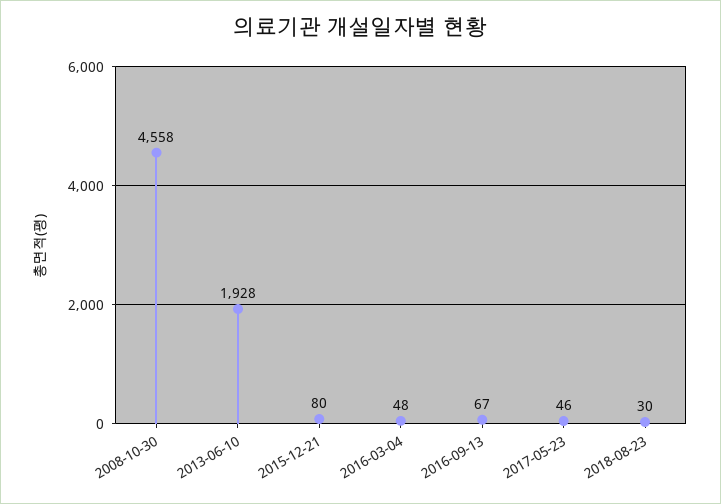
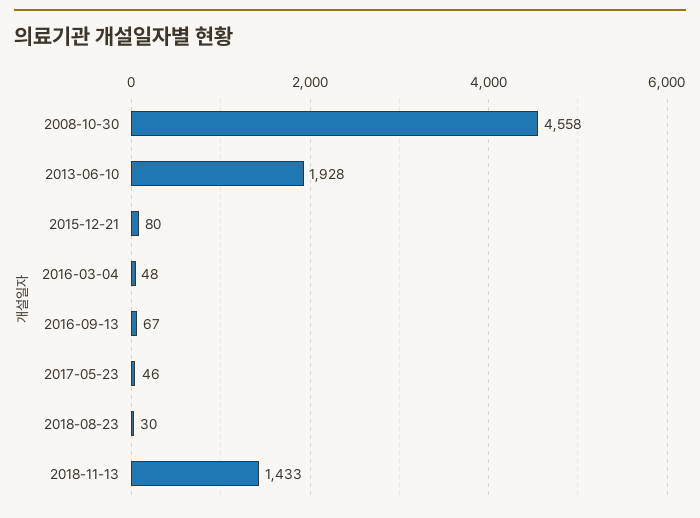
2018-11-13: none -> 1433

